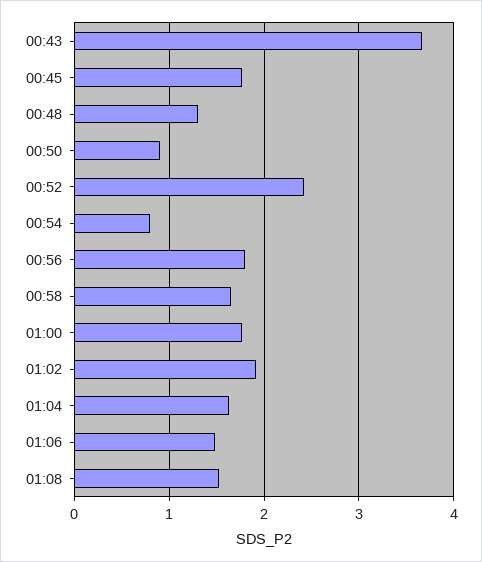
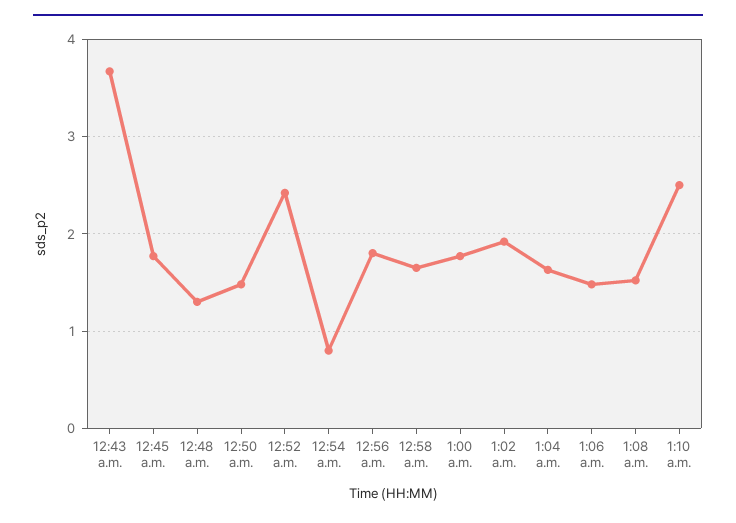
00:50: 0.9 -> 1.5
1:10 a.m.: none -> 2.5

